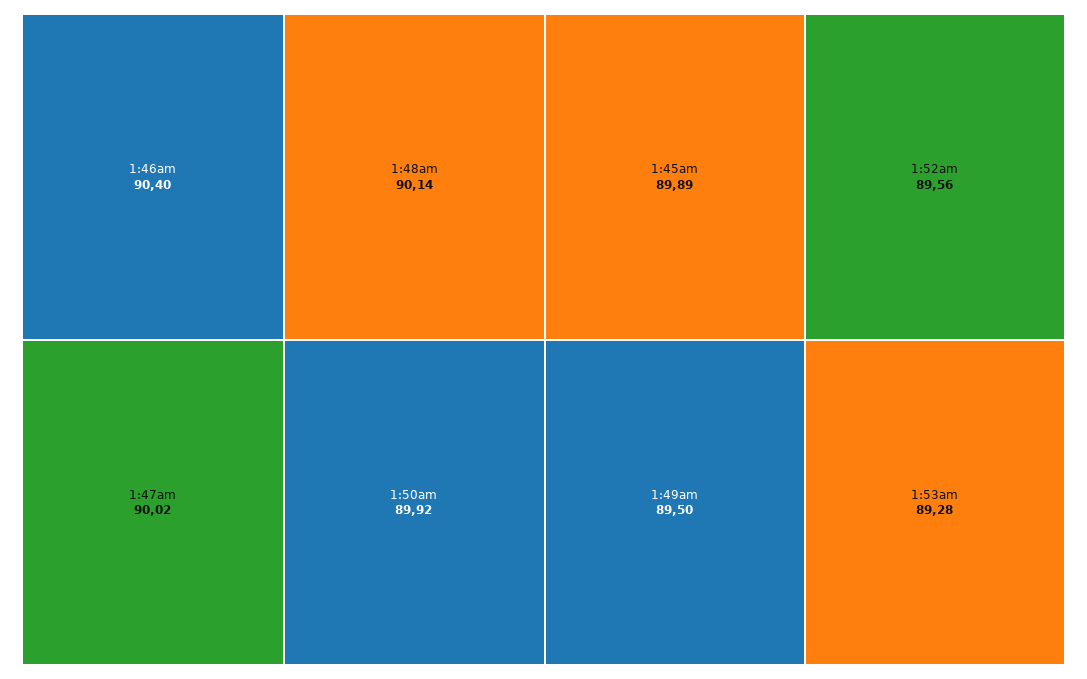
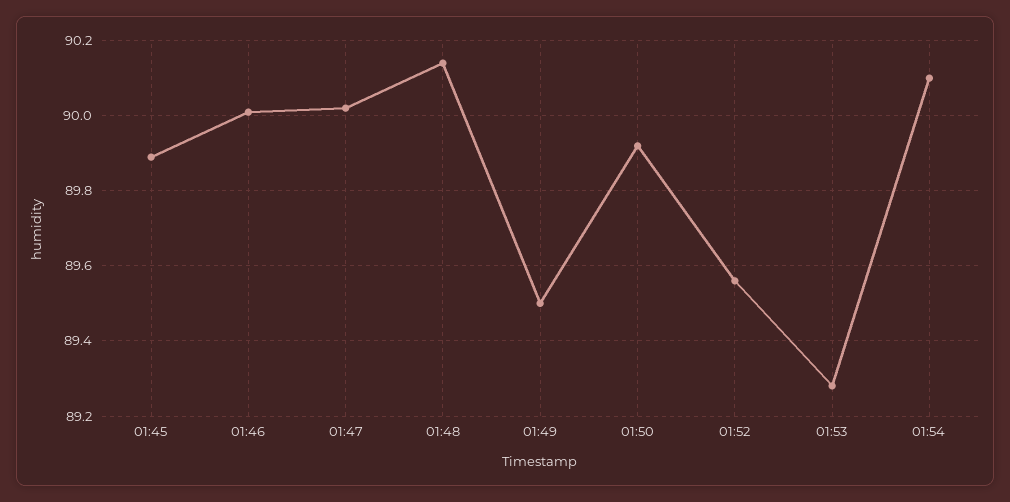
1:46am: 90.4 -> 90
01:54: none -> 90.1

